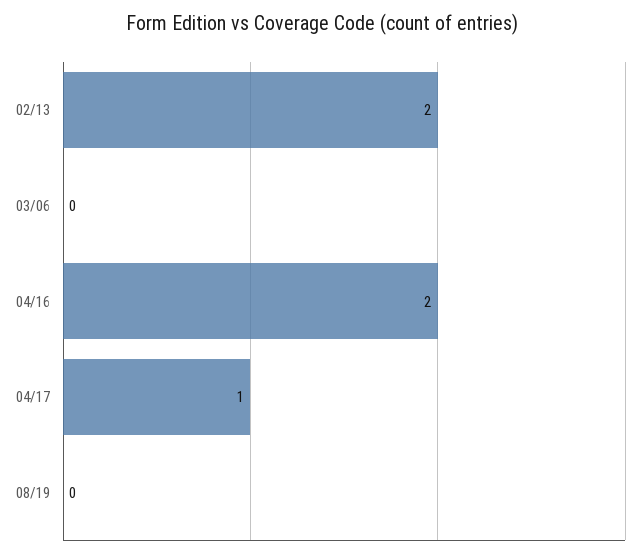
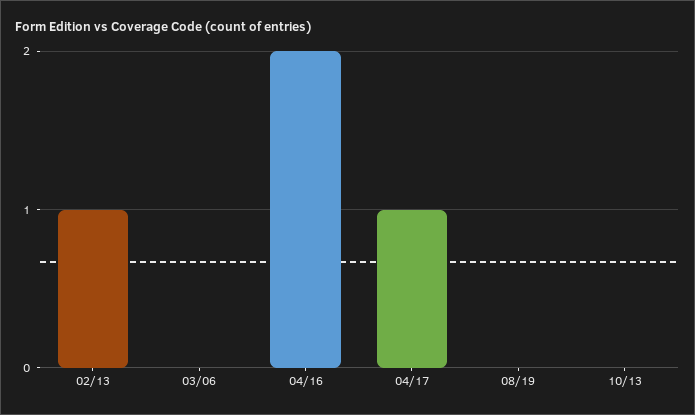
02/13: 2 -> 1
10/13: none -> 0

